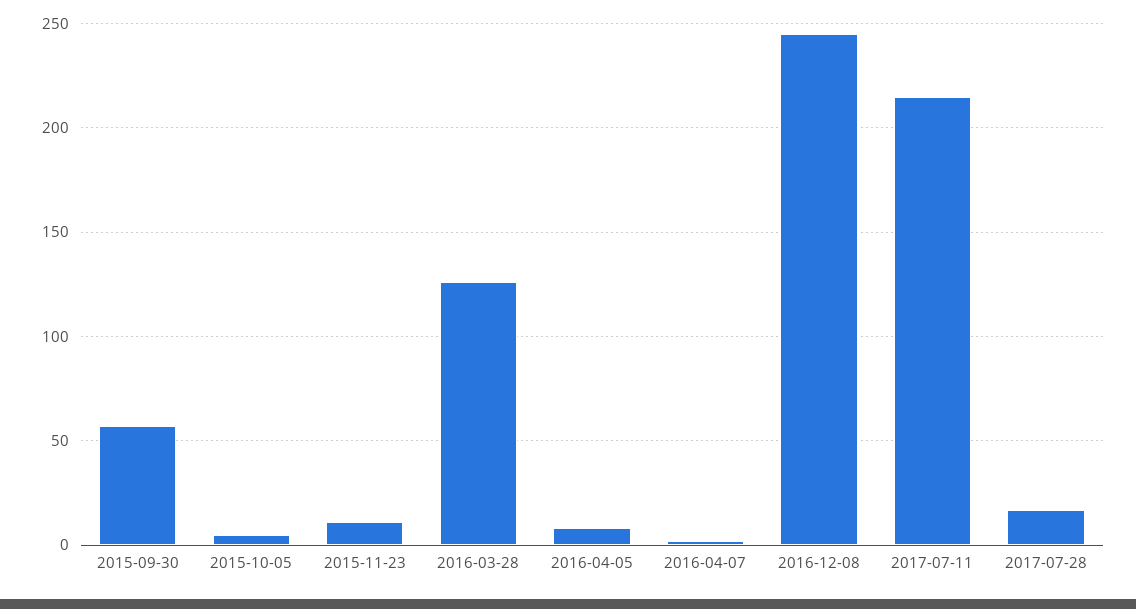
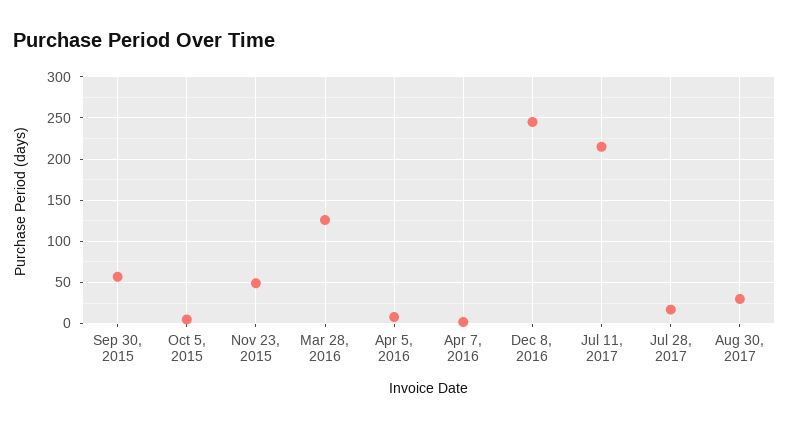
2015-11-23: 10 -> 50
Aug 30, 2017: none -> 30

